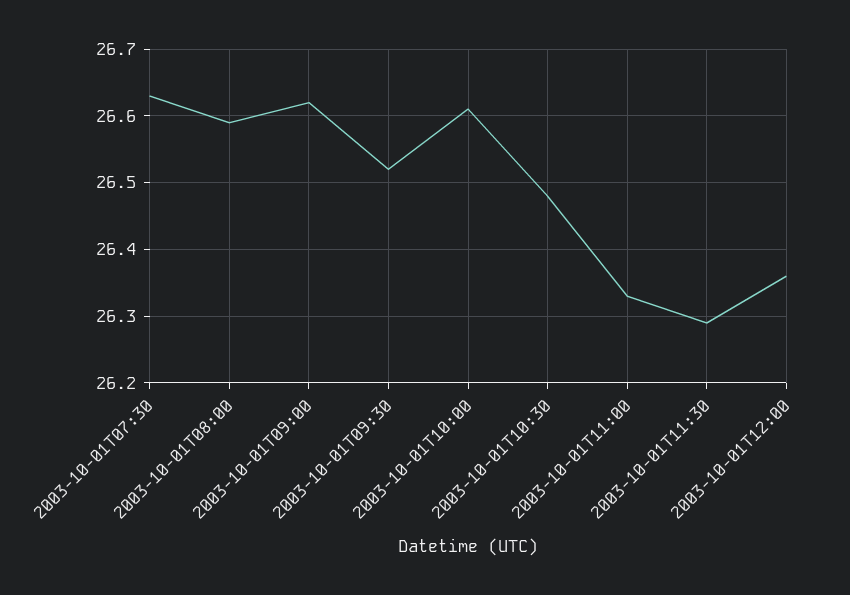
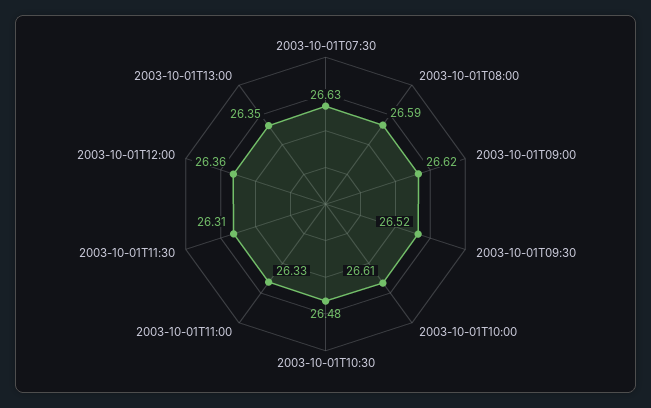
2003-10-01T11:30: 26.29 -> 26.31
2003-10-01T13:00: none -> 26.35

